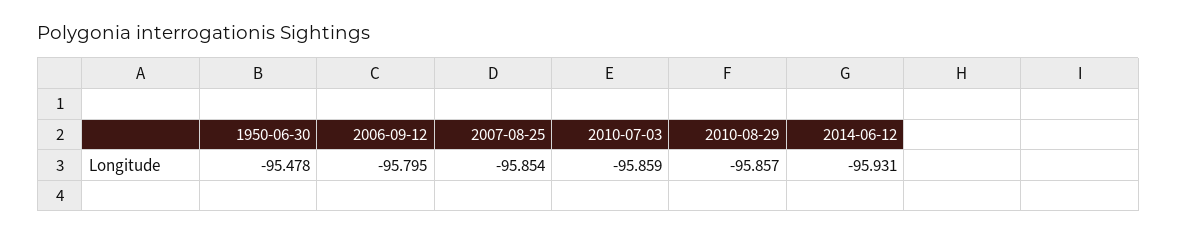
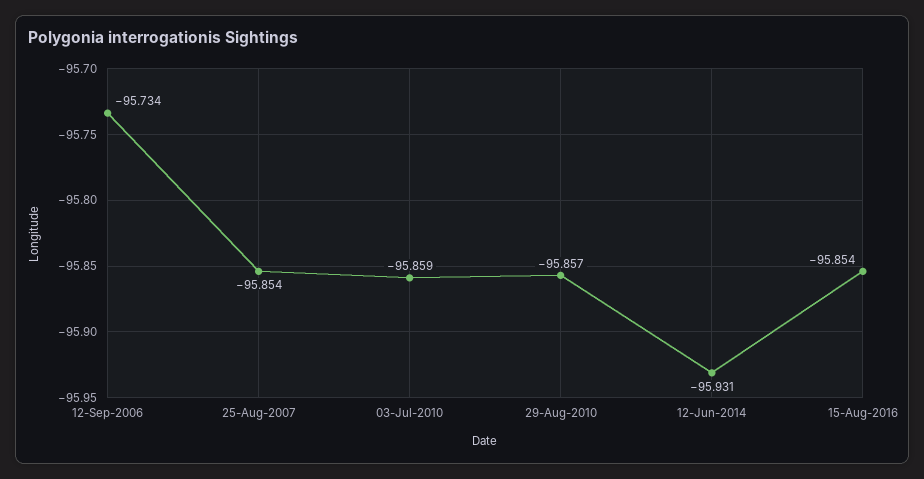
1950-06-30: -95.478 -> none
2006-09-12: -95.795 -> -95.734
15-Aug-2016: none -> -95.854

